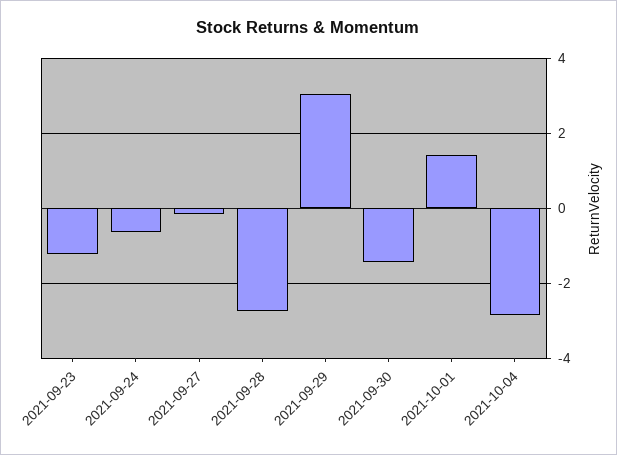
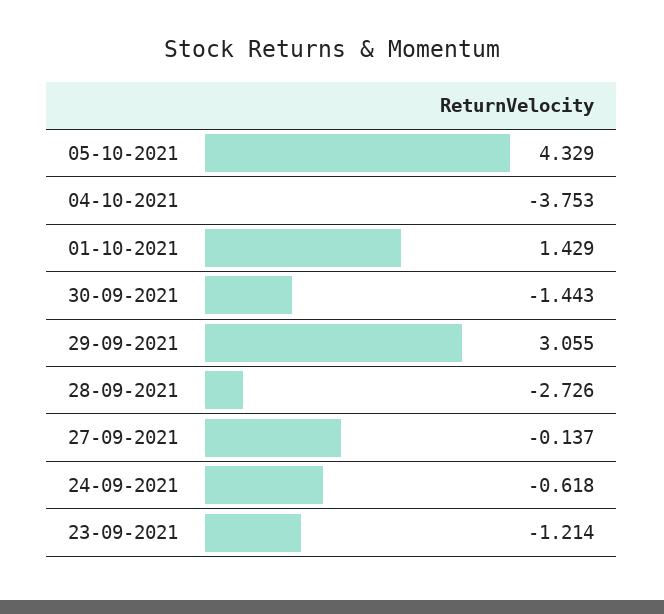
2021-10-04: -2.8 -> -3.753
05-10-2021: none -> 4.329

